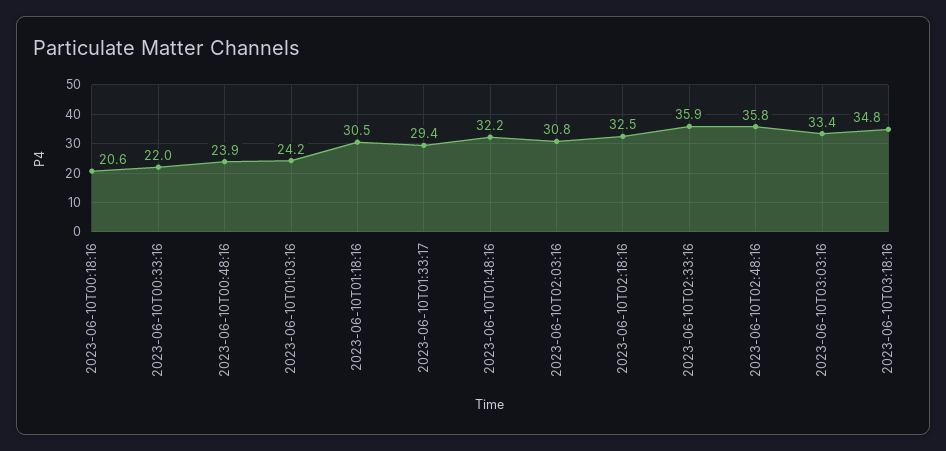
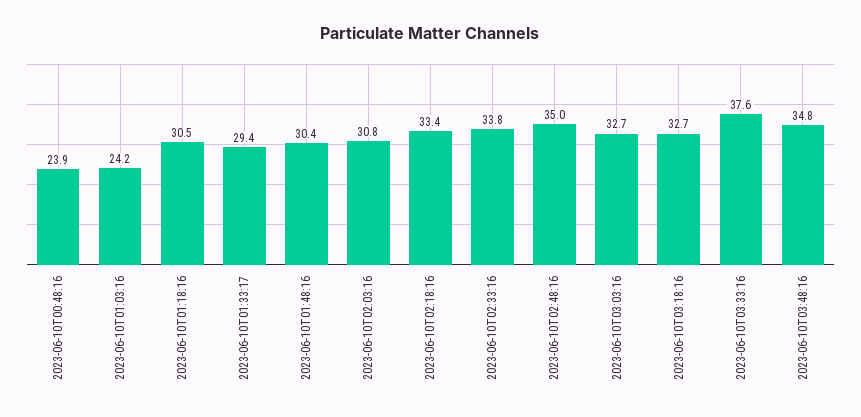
2023-06-10T00:18:16: 20.6 -> none
2023-06-10T00:33:16: 22 -> none
2023-06-10T01:48:16: 32.2 -> 30.4
2023-06-10T02:18:16: 32.5 -> 33.4
2023-06-10T02:33:16: 35.9 -> 33.8
2023-06-10T02:48:16: 35.8 -> 35
2023-06-10T03:03:16: 33.4 -> 32.7
2023-06-10T03:18:16: 34.8 -> 32.7
2023-06-10T03:33:16: none -> 37.6
2023-06-10T03:48:16: none -> 34.8

